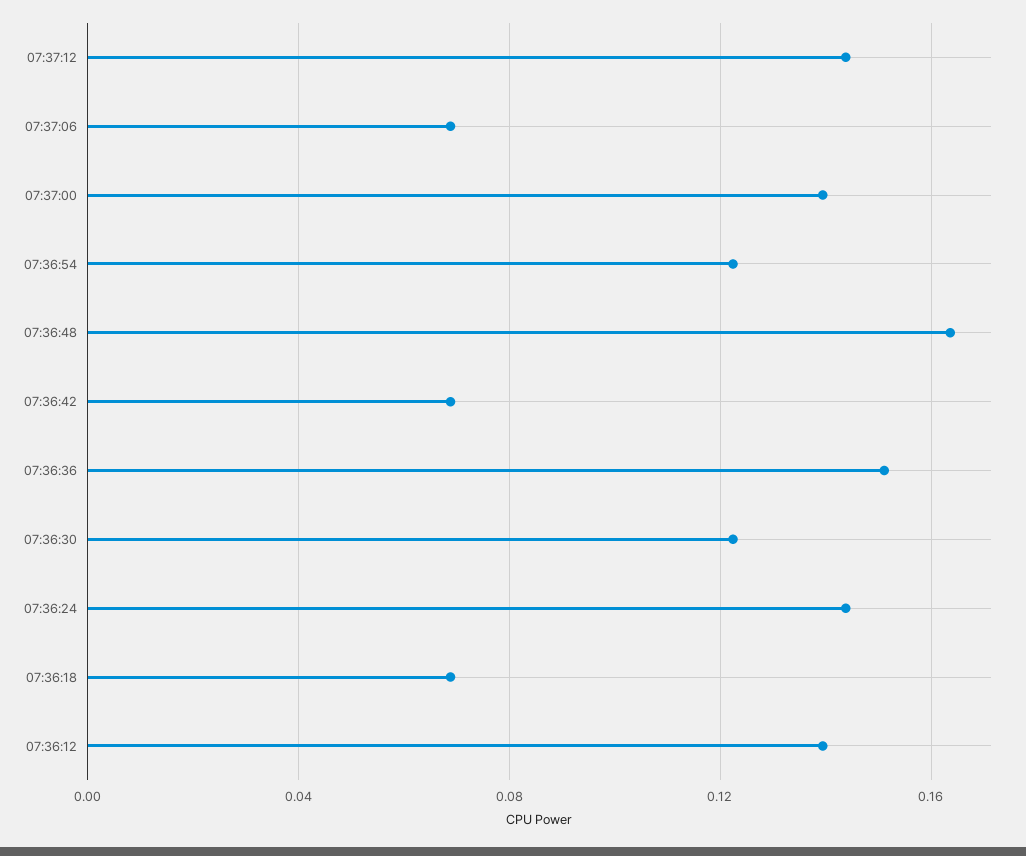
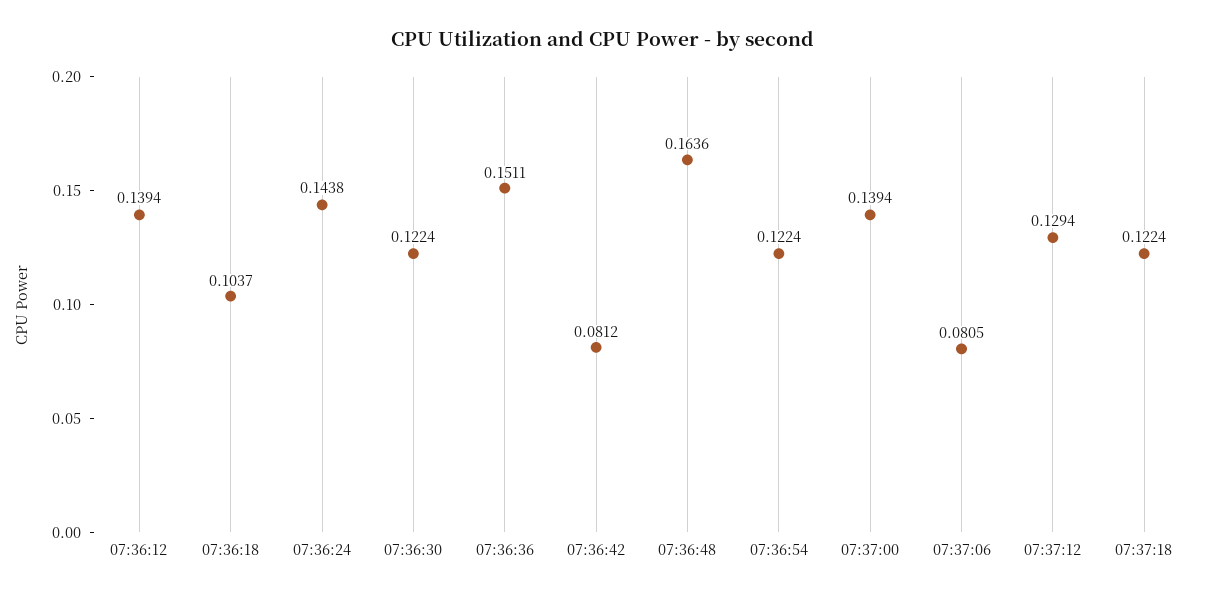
07:37:12: 0.145 -> 0.1294
07:37:06: 0.07 -> 0.0805
07:36:42: 0.07 -> 0.0812
07:36:18: 0.07 -> 0.1037
07:37:18: none -> 0.1224

